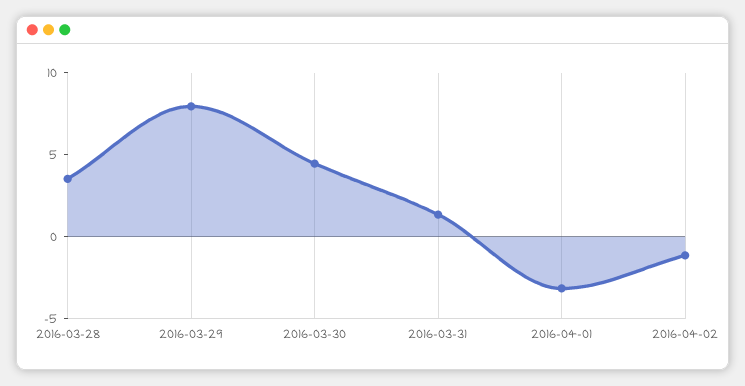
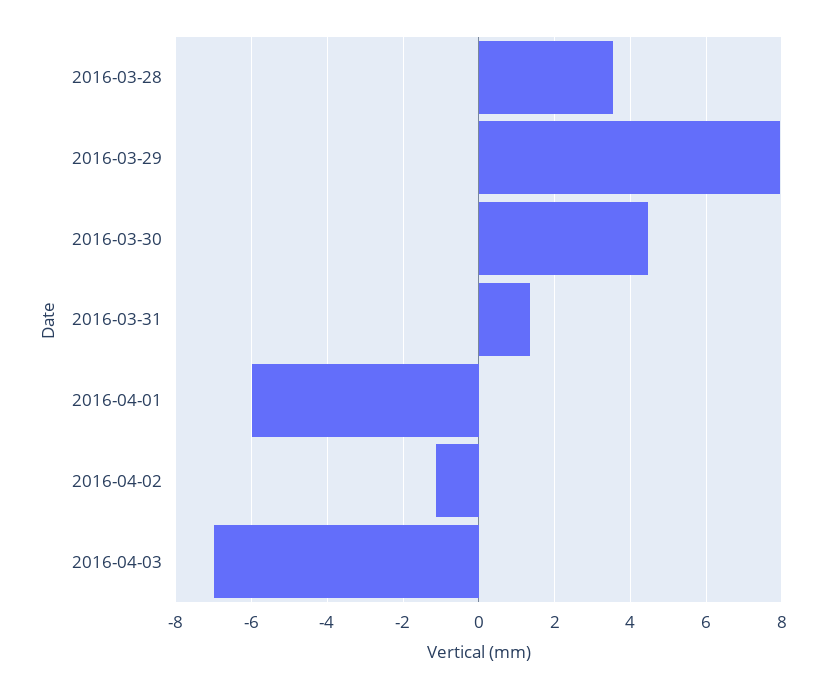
2016-04-01: -3 -> -6
2016-04-03: none -> -7

